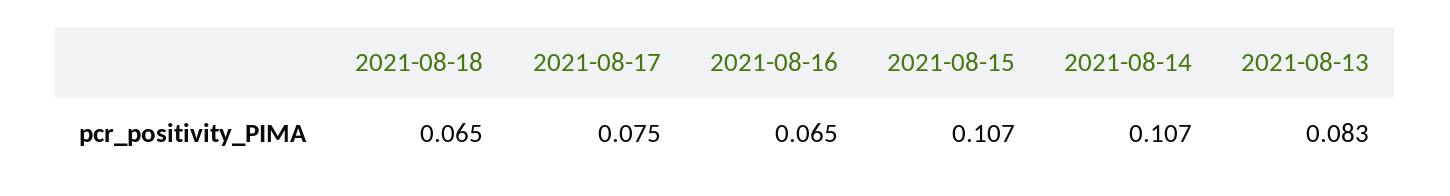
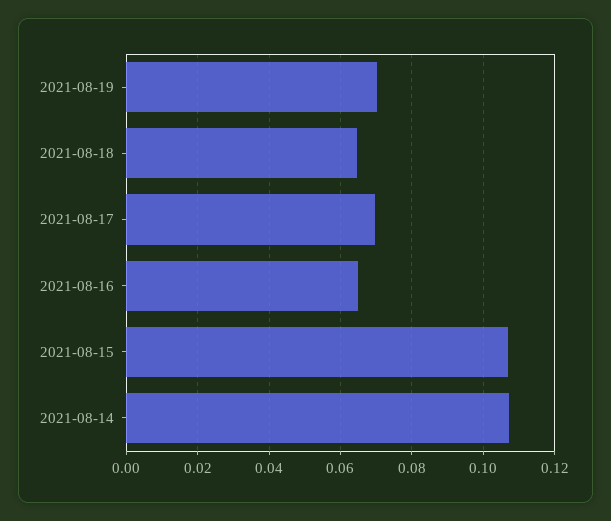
2021-08-17: 0.075 -> 0.07
2021-08-13: 0.083 -> none
2021-08-19: none -> 0.07

